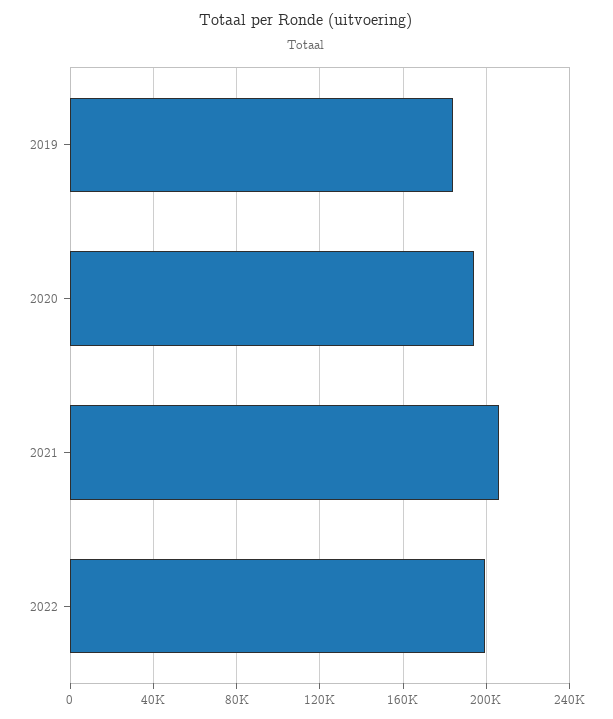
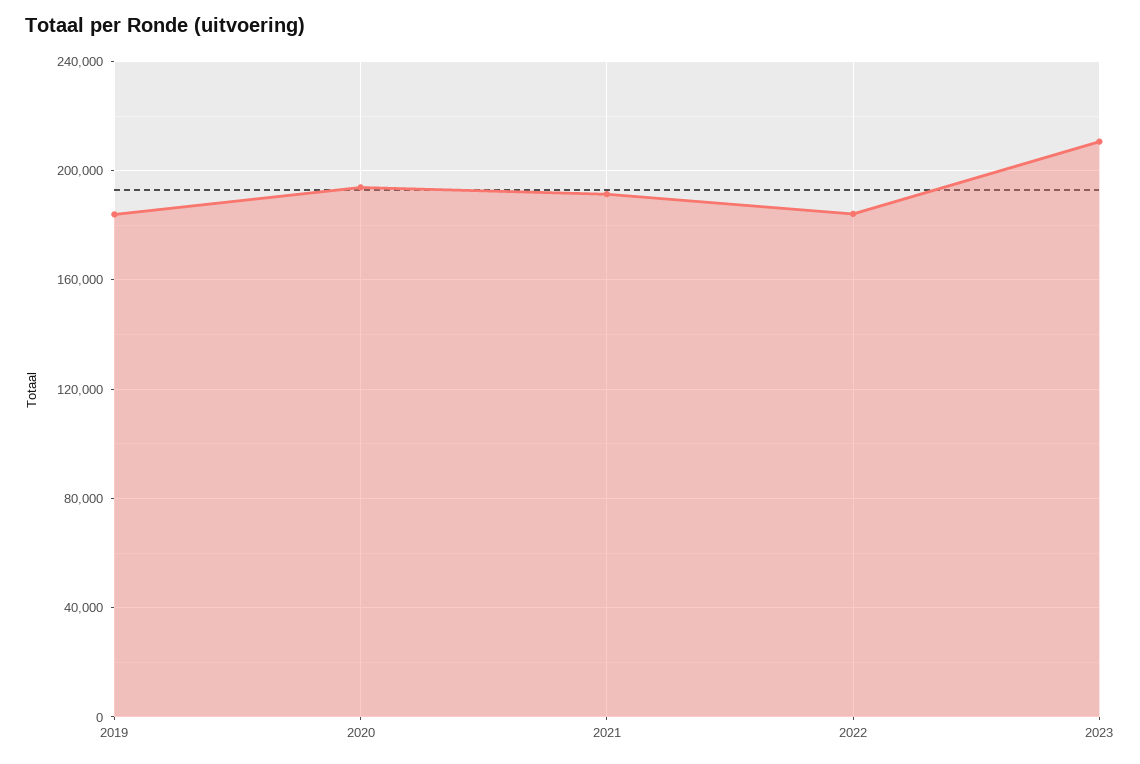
2021: 205000 -> 190000
2022: 200000 -> 185000
2023: none -> 210000

